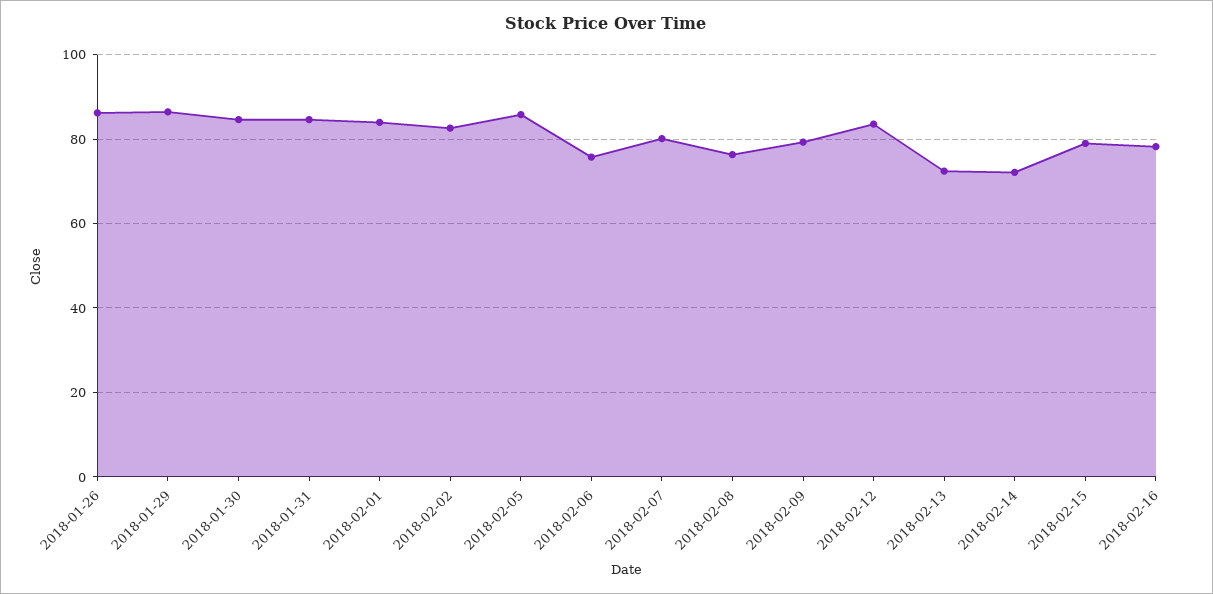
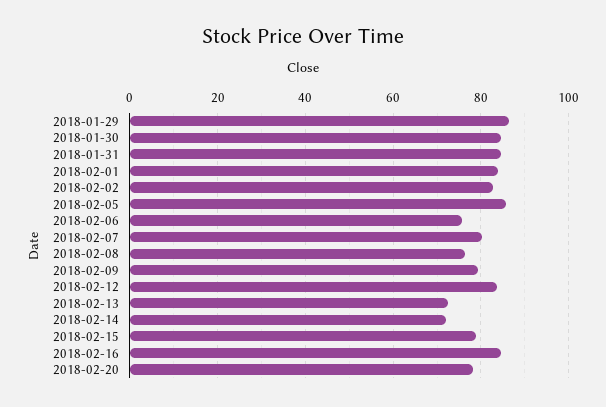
2018-01-26: 86 -> none
2018-02-16: 78 -> 84
2018-02-20: none -> 78

